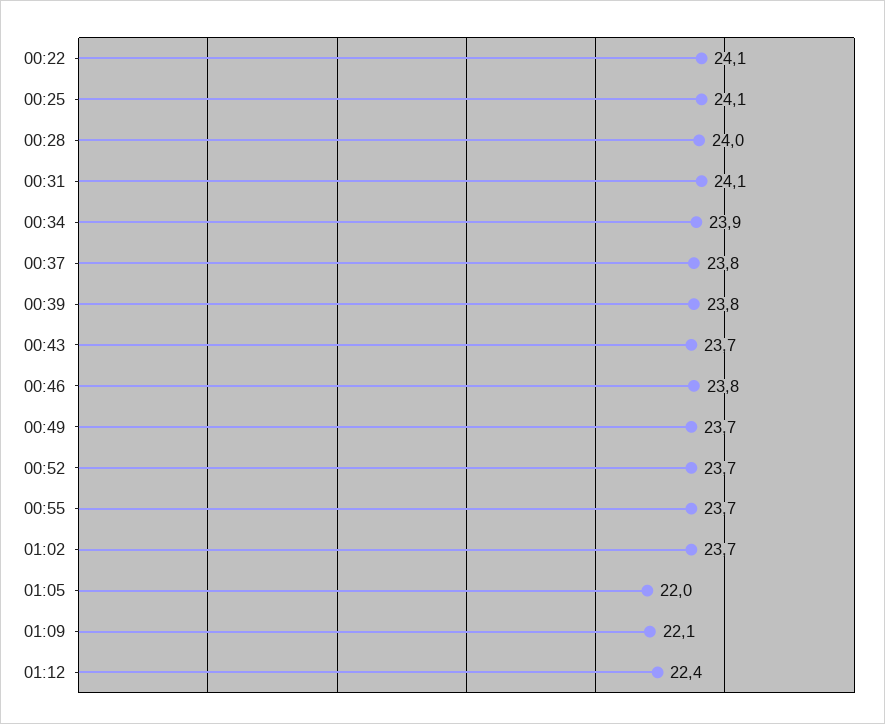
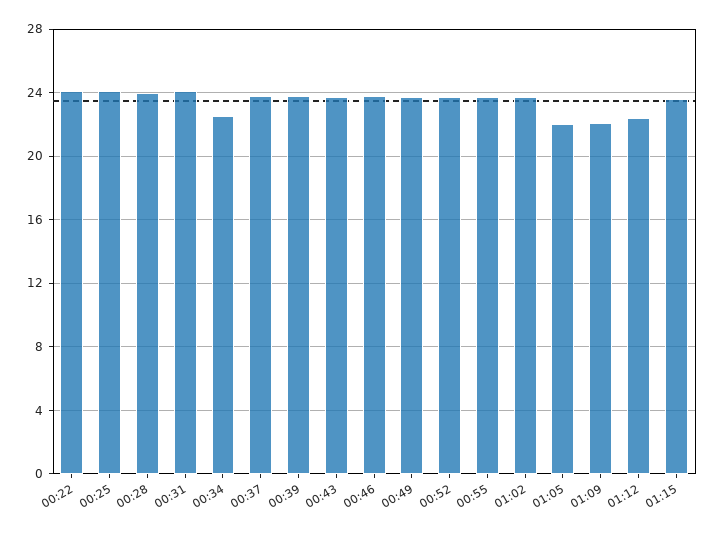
00:34: 23.9 -> 22.5
01:15: none -> 23.5

